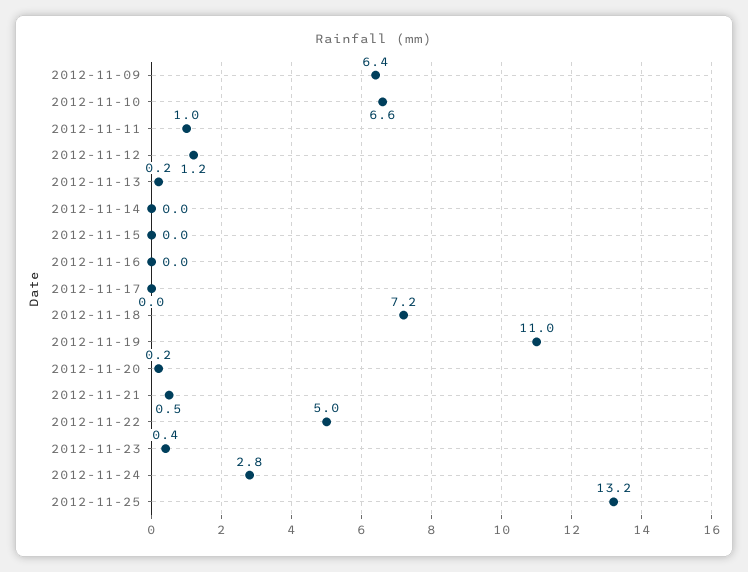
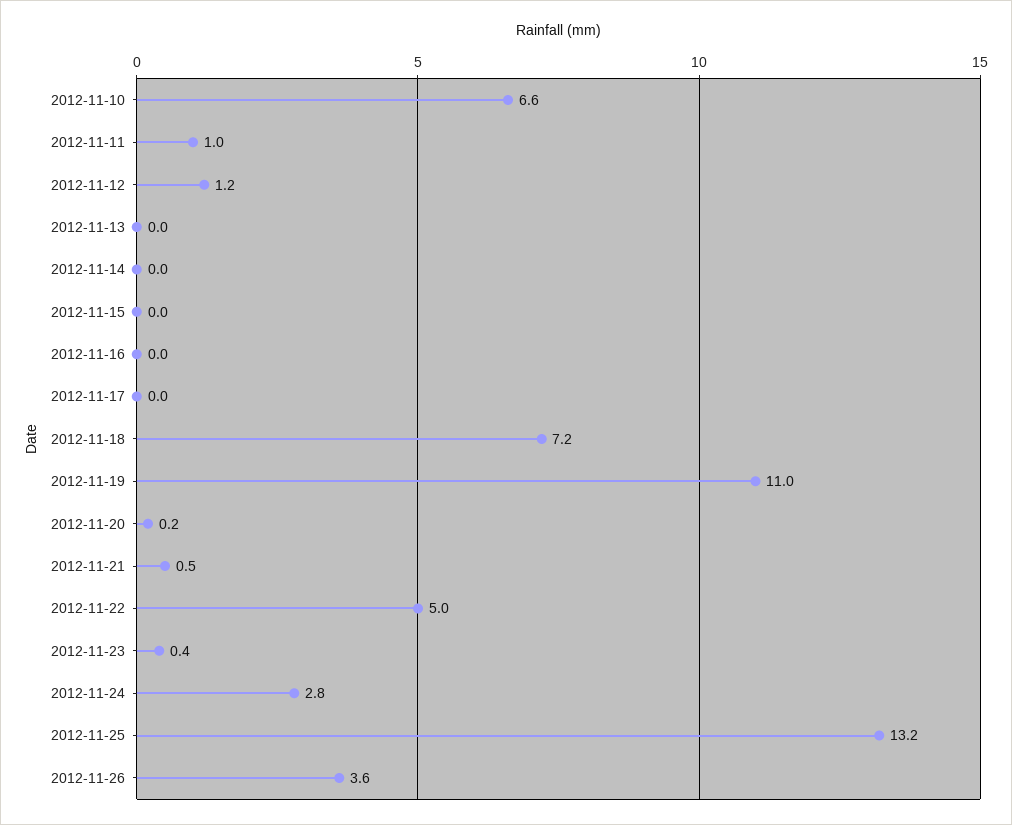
2012-11-09: 6.4 -> none
2012-11-13: 0.2 -> 0
2012-11-26: none -> 3.6

